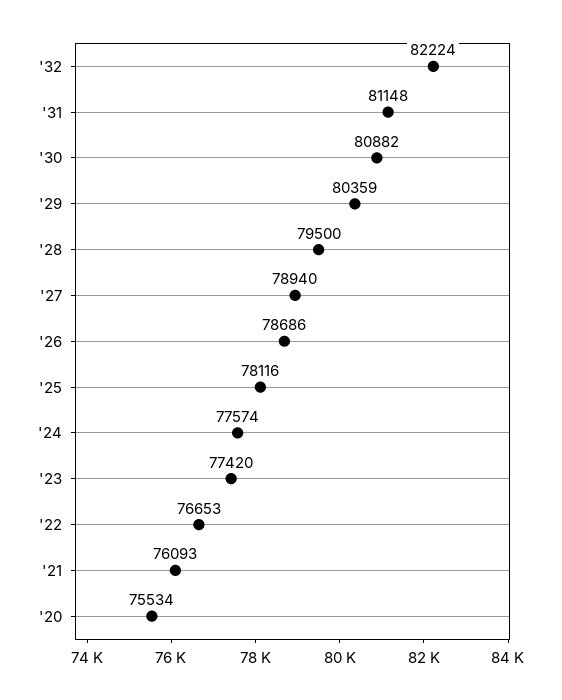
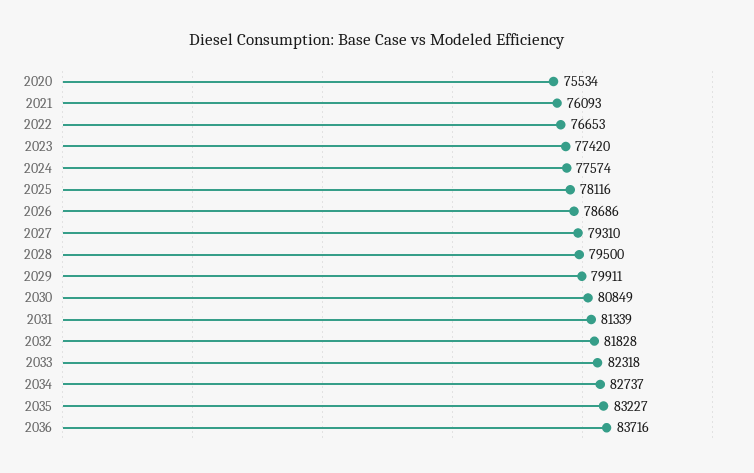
'32: 82224 -> 81828
'31: 81148 -> 81339
'30: 80882 -> 80849
'29: 80359 -> 79911
'27: 78940 -> 79310
2033: none -> 82318
2034: none -> 82737
2035: none -> 83227
2036: none -> 83716

